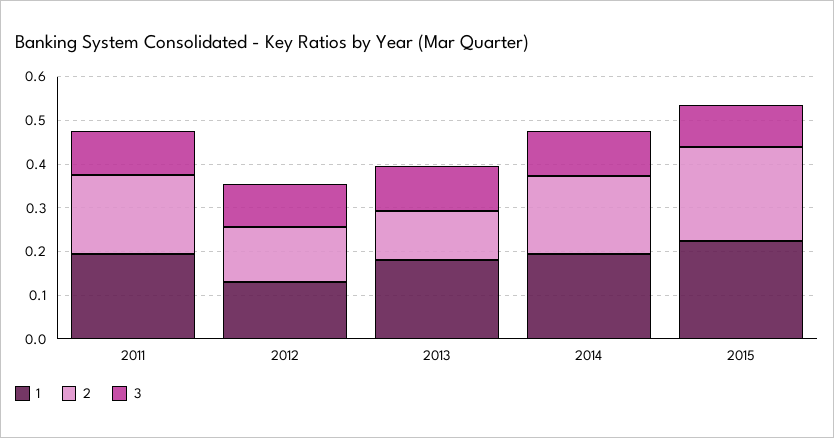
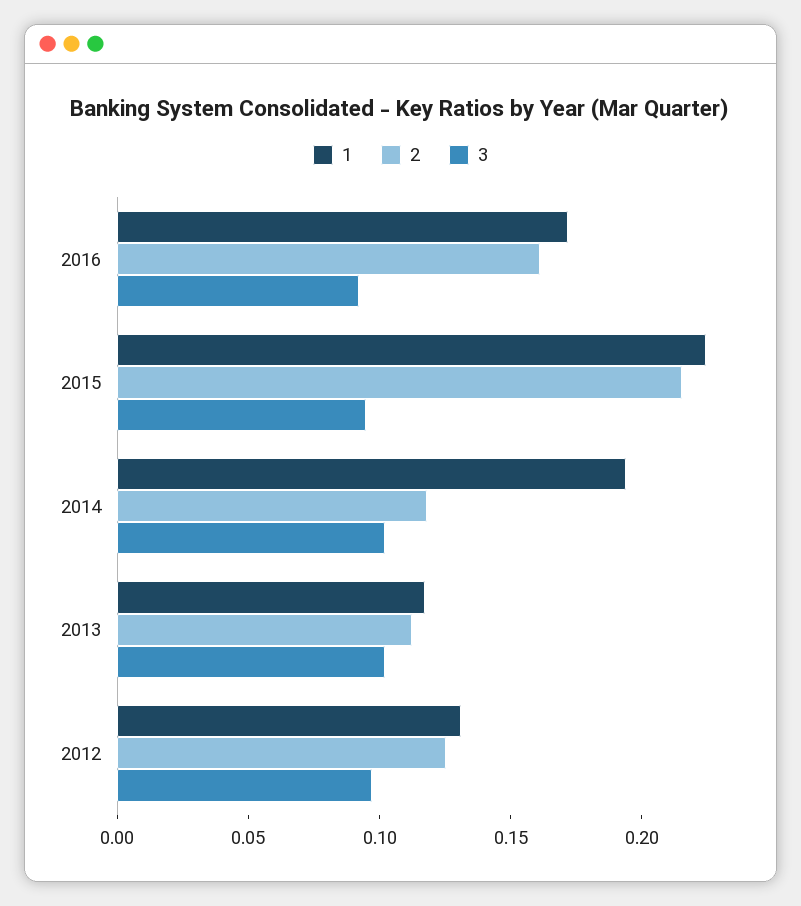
1, 2011: 0.2 -> none
2, 2011: 0.18 -> none
3, 2011: 0.1 -> none
1, 2013: 0.18 -> 0.12
2, 2014: 0.18 -> 0.12
1, 2016: none -> 0.17
2, 2016: none -> 0.16
3, 2016: none -> 0.09

